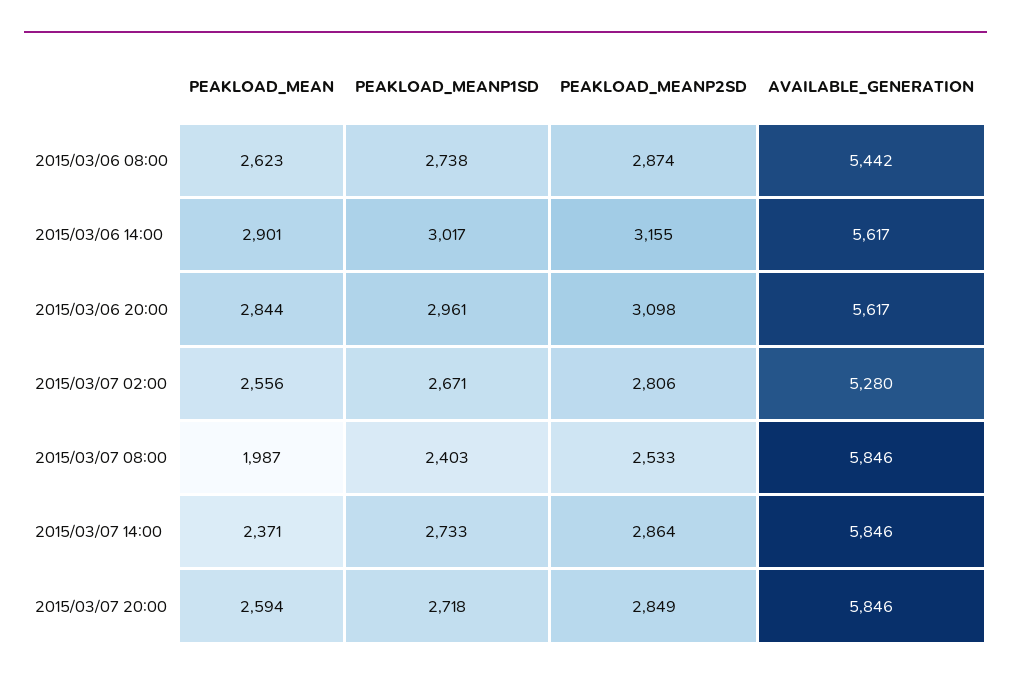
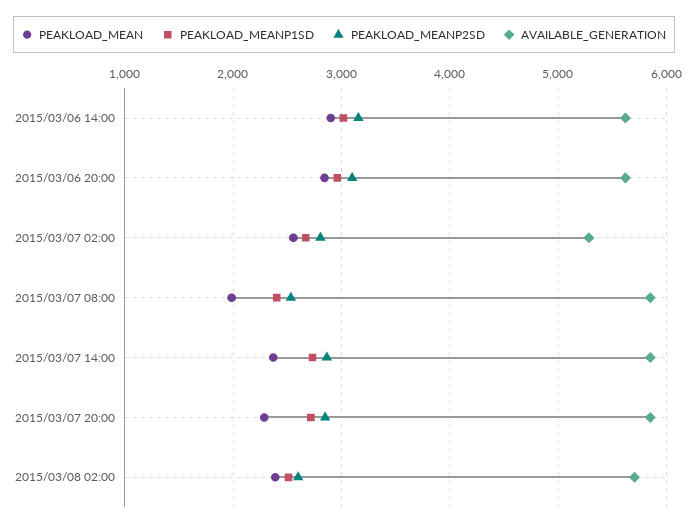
PEAKLOAD_MEAN, 2015/03/06 08:00: 2623 -> none
PEAKLOAD_MEANP1SD, 2015/03/06 08:00: 2738 -> none
PEAKLOAD_MEANP2SD, 2015/03/06 08:00: 2874 -> none
AVAILABLE_GENERATION, 2015/03/06 08:00: 5442 -> none
PEAKLOAD_MEAN, 2015/03/07 20:00: 2594 -> 2300
PEAKLOAD_MEAN, 2015/03/08 02:00: none -> 2400
PEAKLOAD_MEANP1SD, 2015/03/08 02:00: none -> 2500
PEAKLOAD_MEANP2SD, 2015/03/08 02:00: none -> 2600
AVAILABLE_GENERATION, 2015/03/08 02:00: none -> 5700

